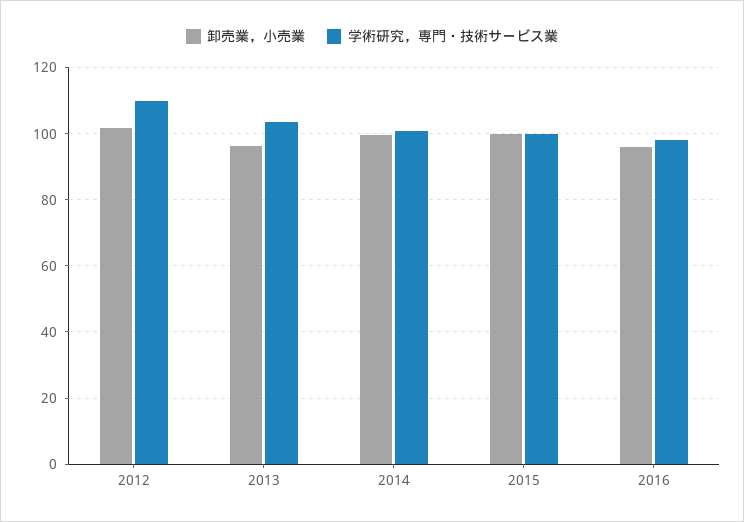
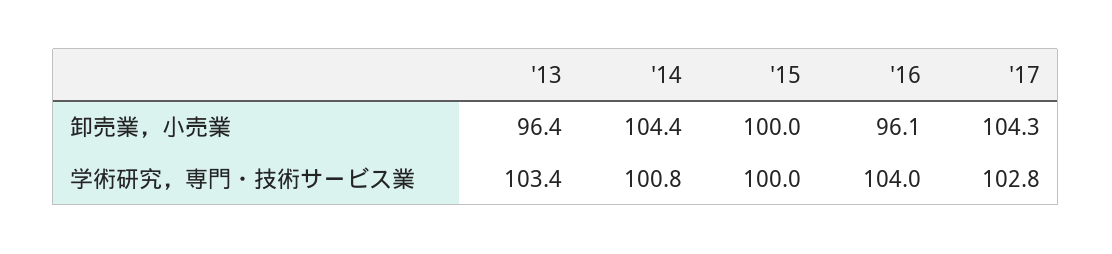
卸売業，小売業, 2012: 102 -> none
学術研究，専門・技術サービス業, 2012: 110 -> none
卸売業，小売業, 2014: 100 -> 104.4
学術研究，専門・技術サービス業, 2016: 98 -> 104
卸売業，小売業, '17: none -> 104.3
学術研究，専門・技術サービス業, '17: none -> 102.8

